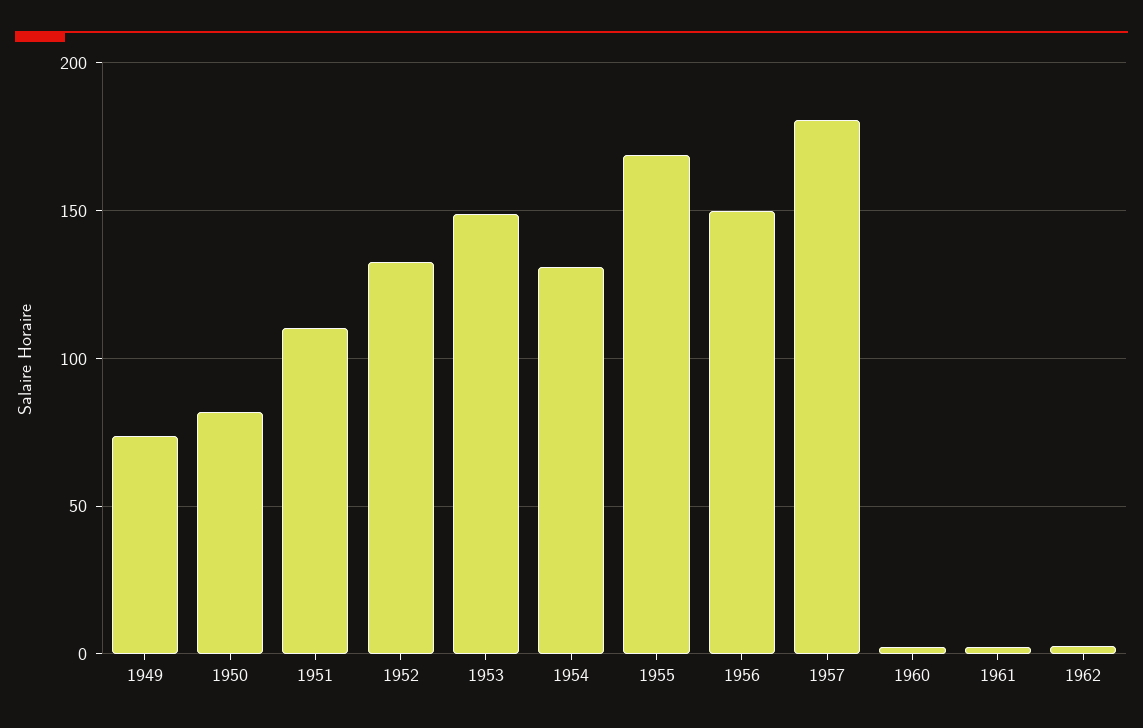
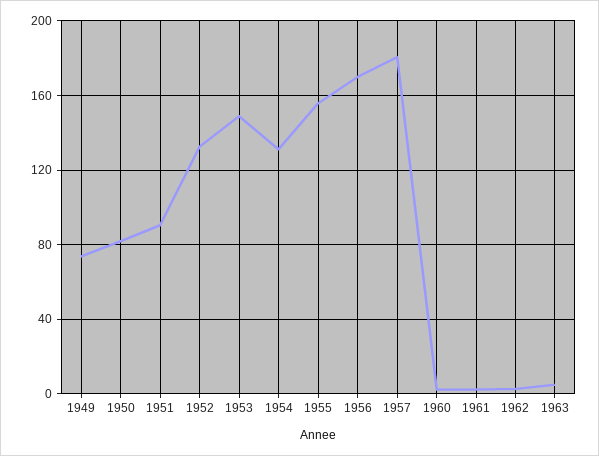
1951: 110 -> 90
1955: 170 -> 155
1956: 150 -> 170
1963: none -> 5

